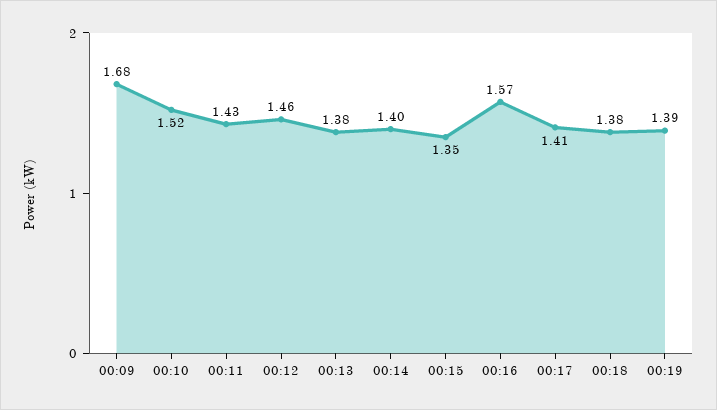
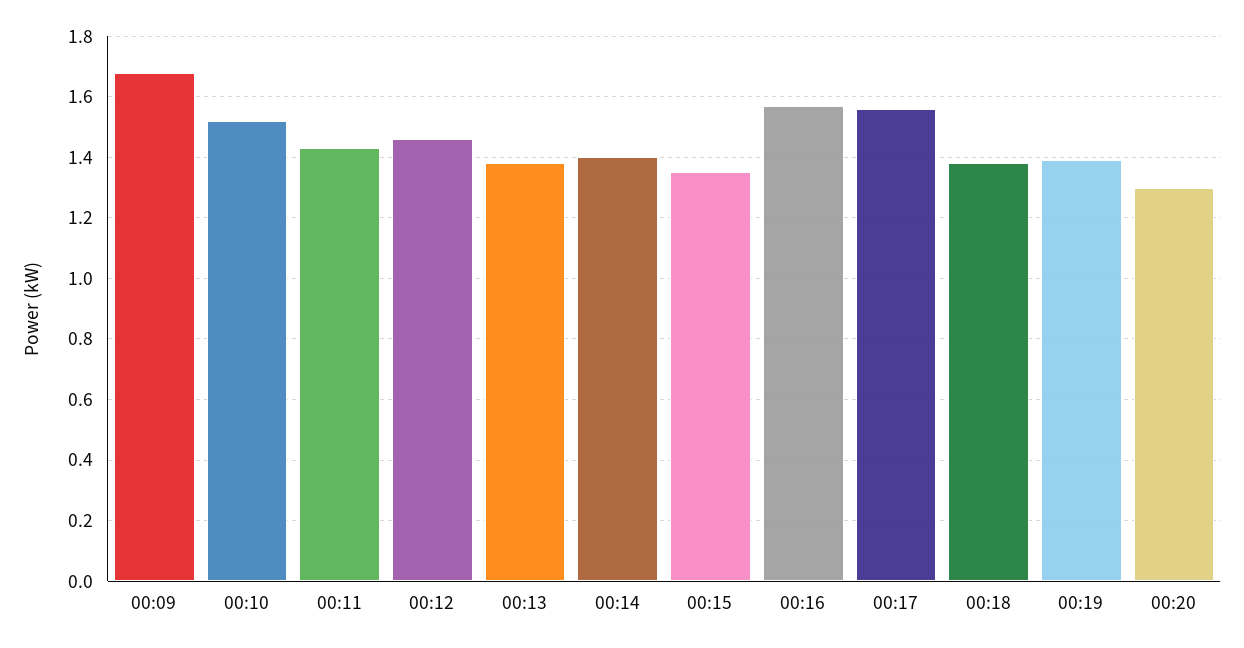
00:17: 1.41 -> 1.55
00:20: none -> 1.3

